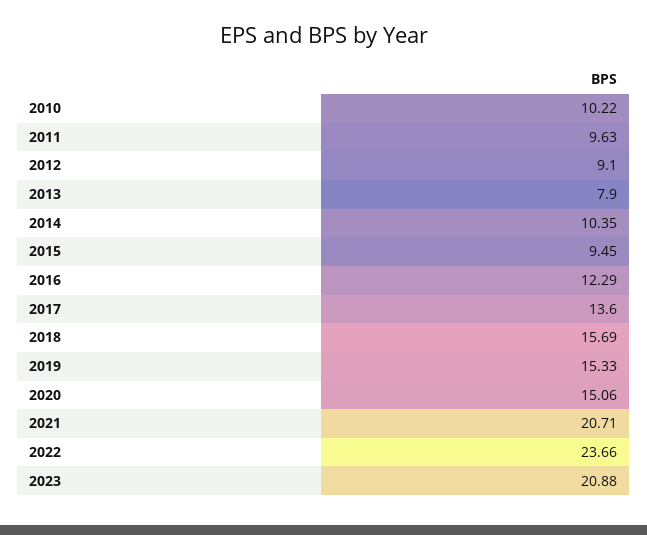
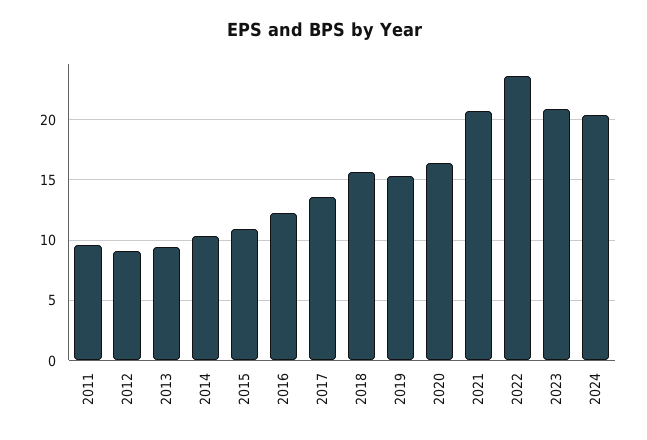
2010: 10.22 -> none
2013: 7.9 -> 9.5
2015: 9.45 -> 11
2020: 15.06 -> 16.5
2024: none -> 20.5

